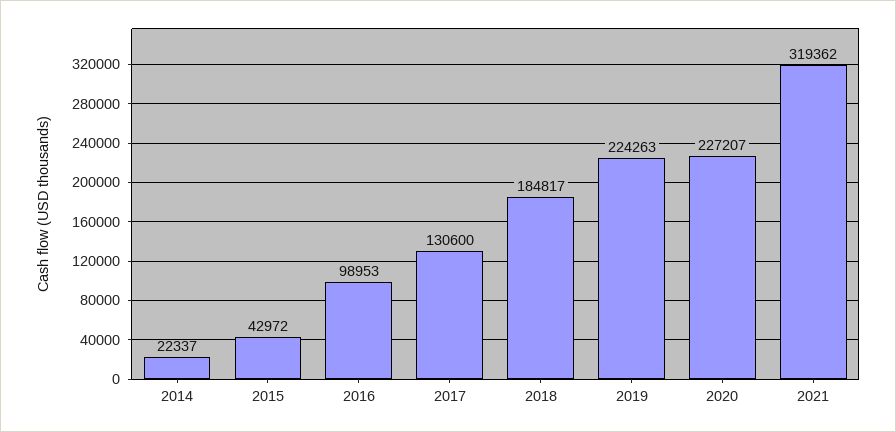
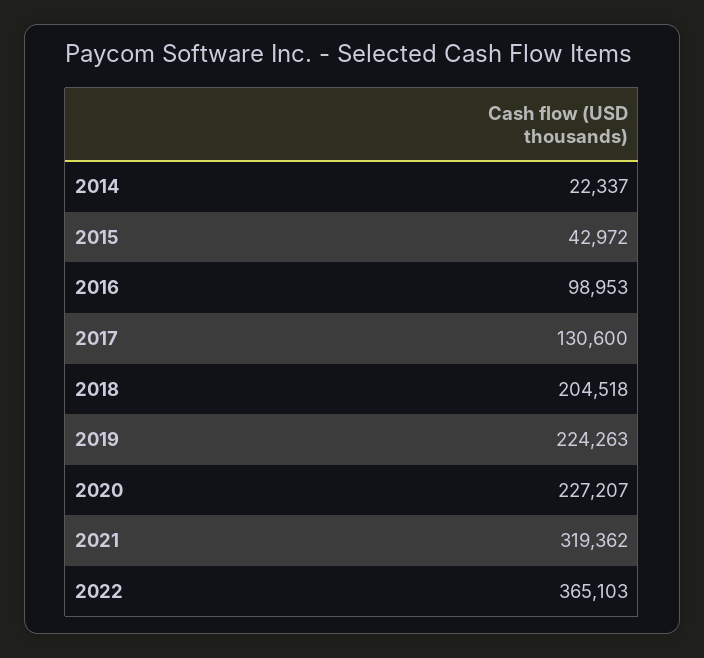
2018: 184817 -> 204518
2022: none -> 365103

